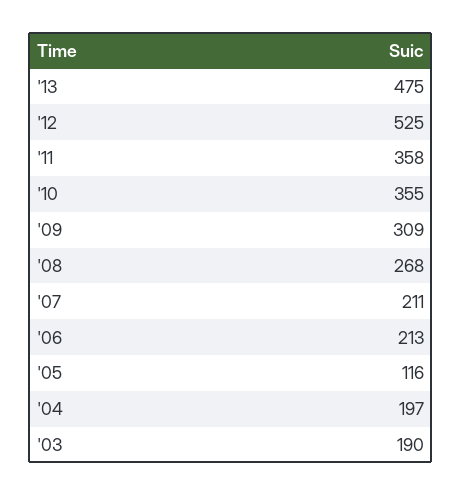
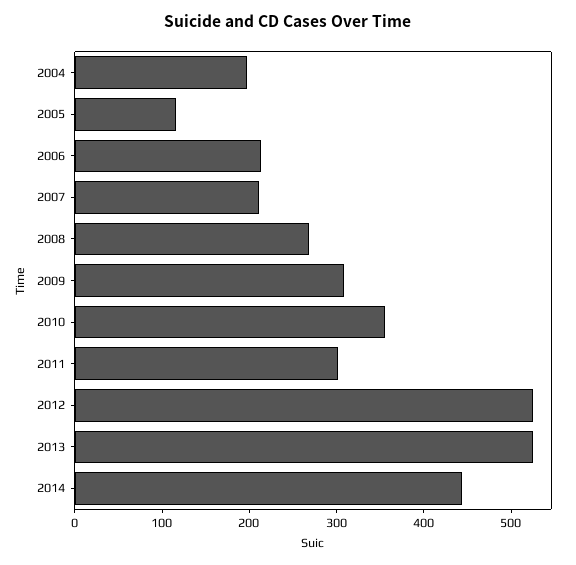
'13: 475 -> 520
'11: 358 -> 300
'03: 190 -> none
2014: none -> 440

